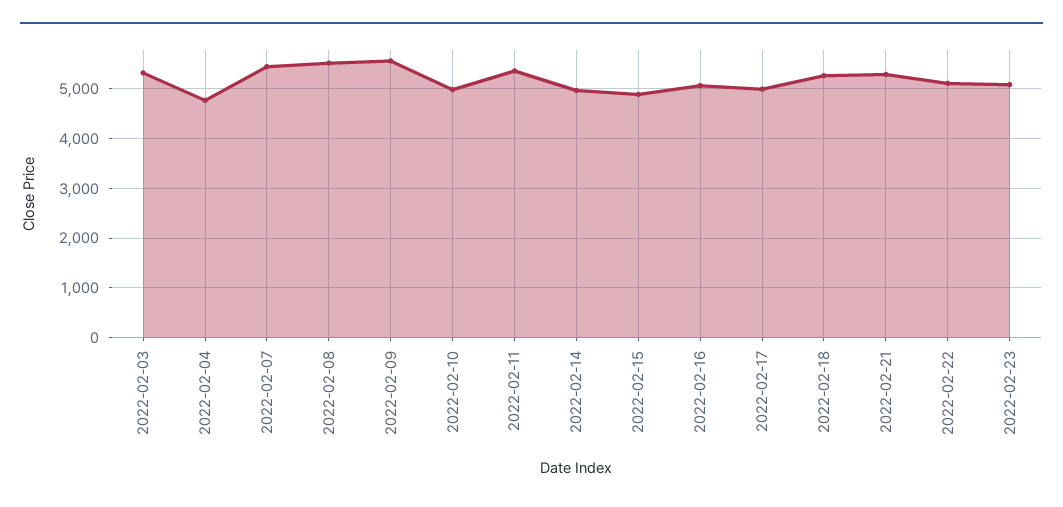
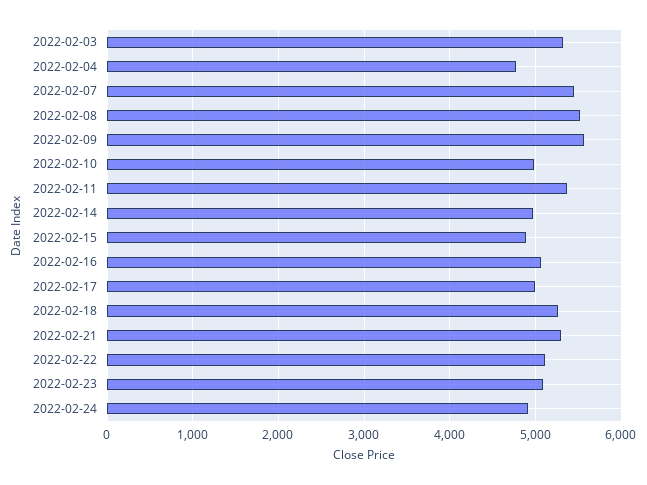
2022-02-24: none -> 4900

